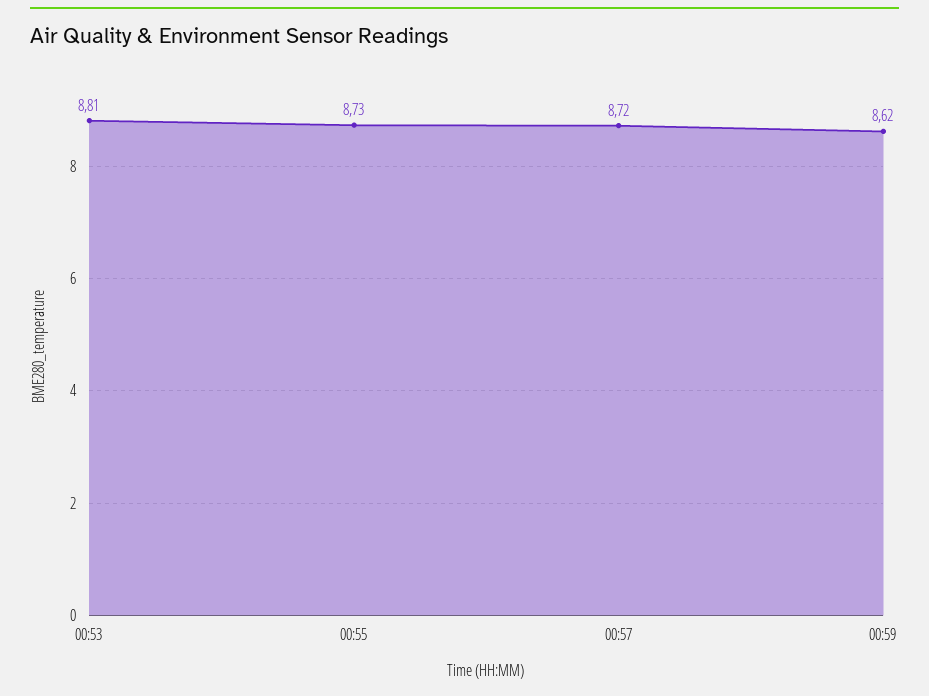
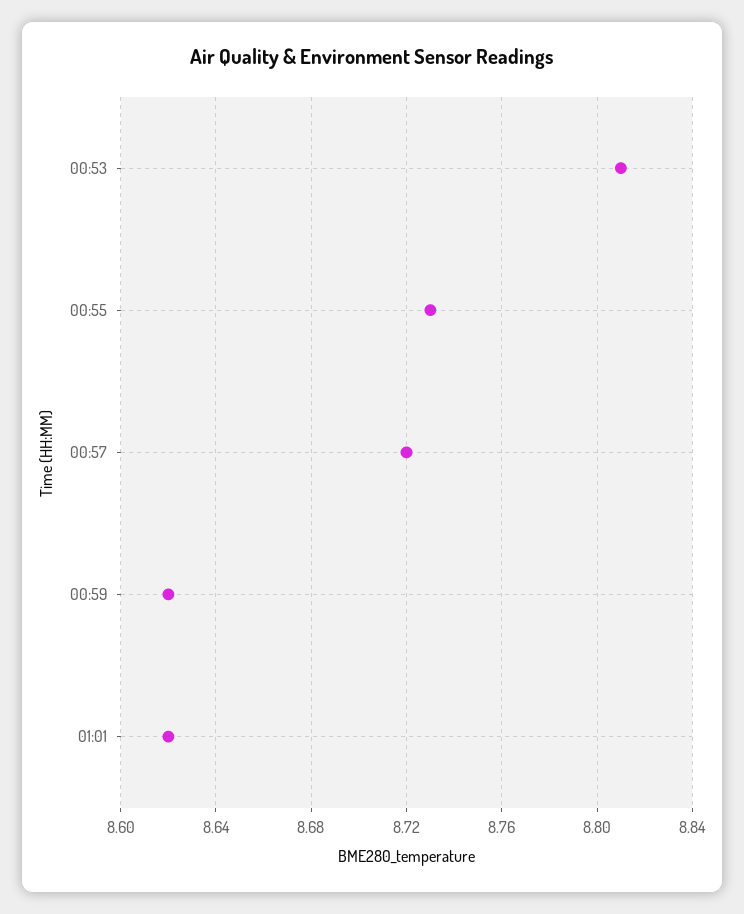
01:01: none -> 8.62

